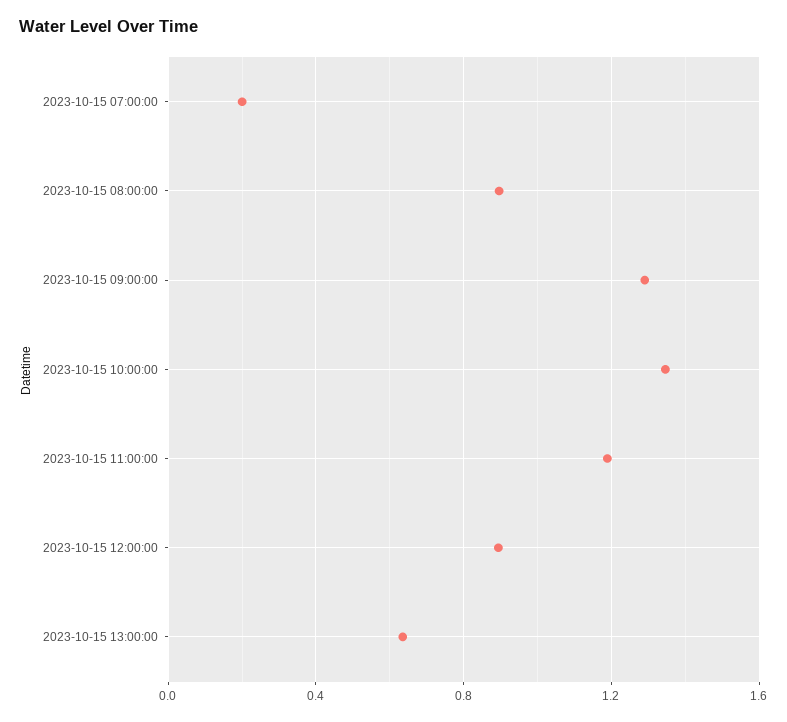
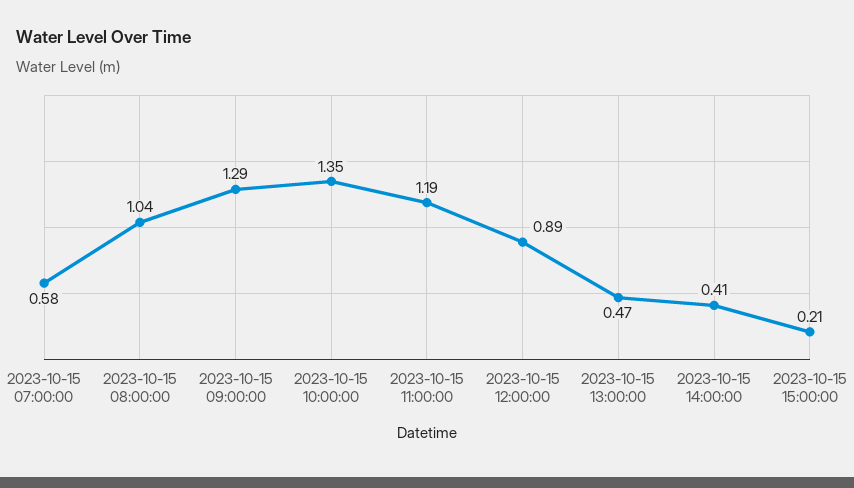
2023-10-15 07:00:00: 0.2 -> 0.58
2023-10-15 08:00:00: 0.9 -> 1.04
2023-10-15 13:00:00: 0.65 -> 0.47
2023-10-15 14:00:00: none -> 0.41
2023-10-15 15:00:00: none -> 0.21

